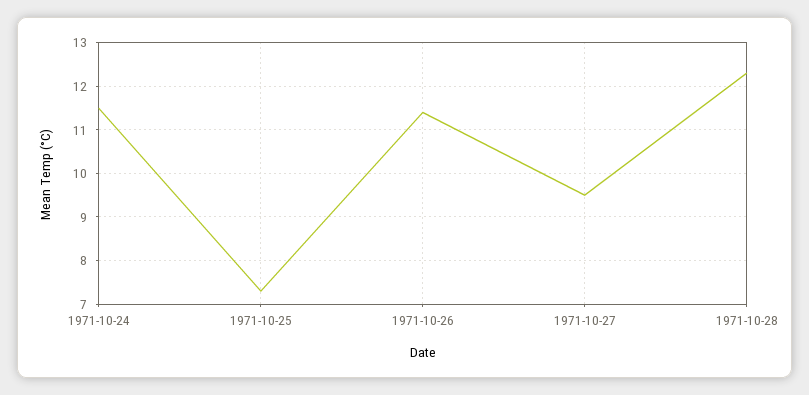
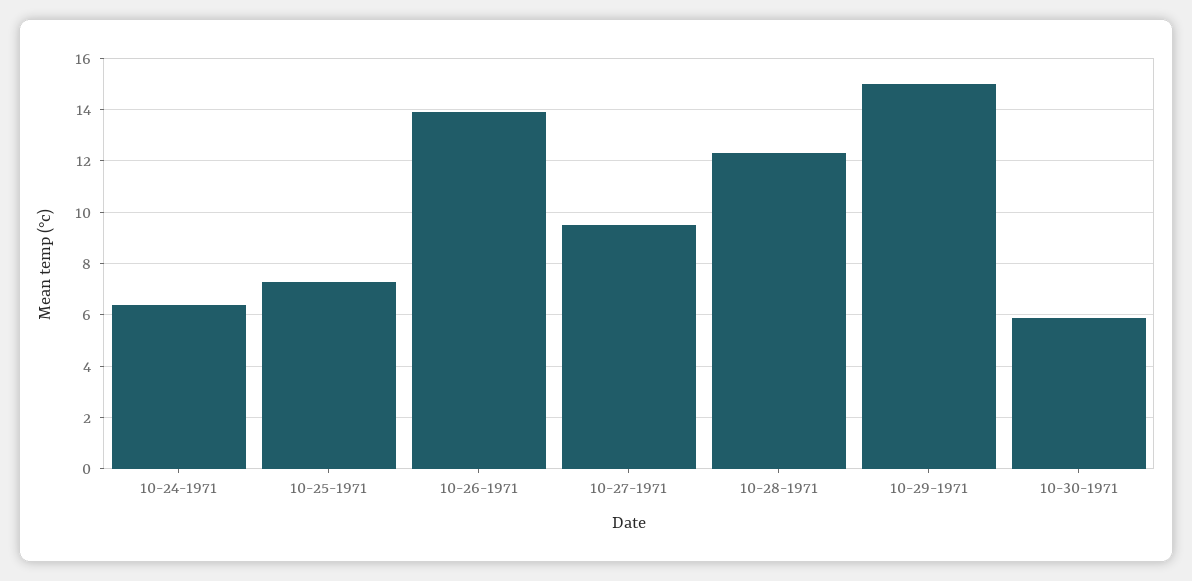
1971-10-24: 11.5 -> 6.5
1971-10-26: 11.5 -> 14
10-29-1971: none -> 15
10-30-1971: none -> 6

